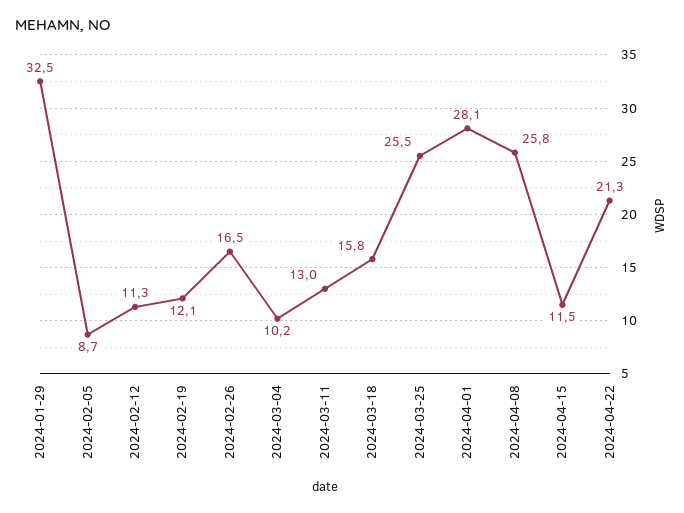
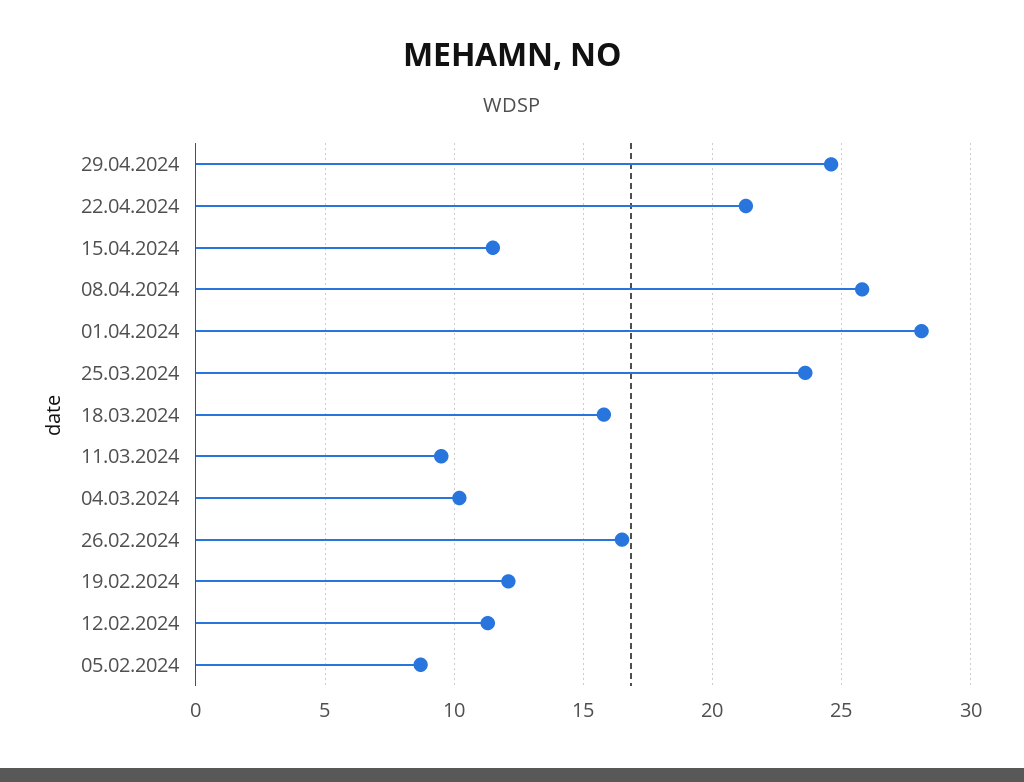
2024-01-29: 32.5 -> none
2024-03-11: 13 -> 9.5
2024-03-25: 25.5 -> 23.5
29.04.2024: none -> 24.5

